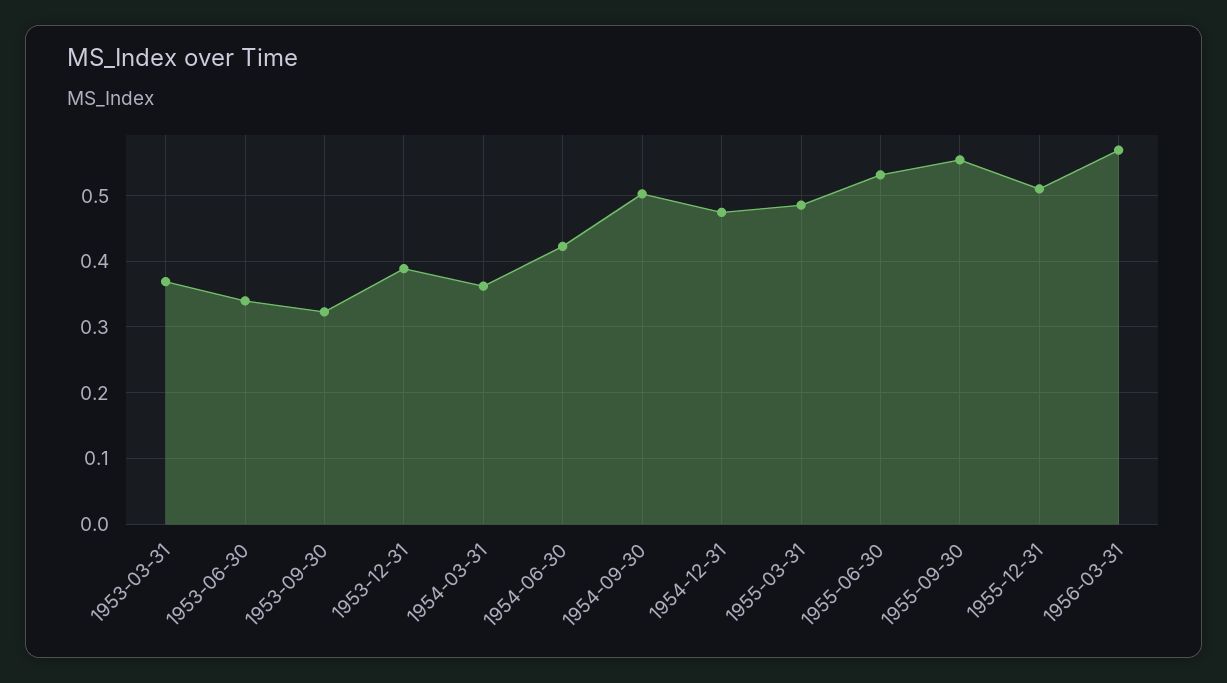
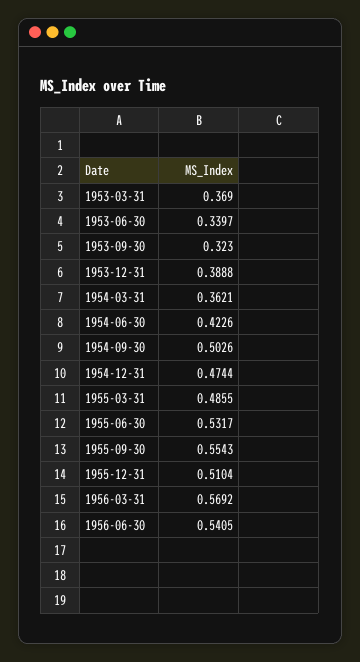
1956-06-30: none -> 0.5405

